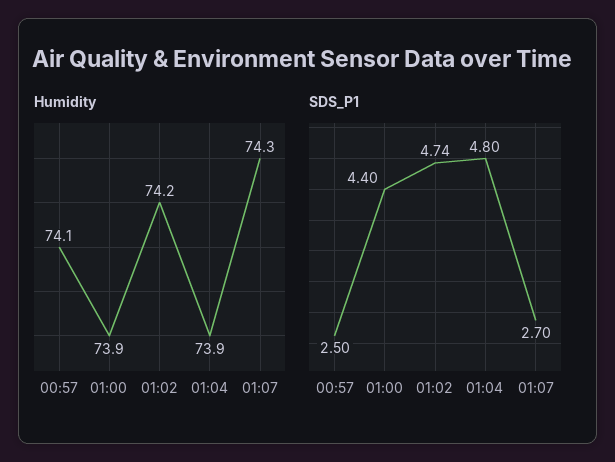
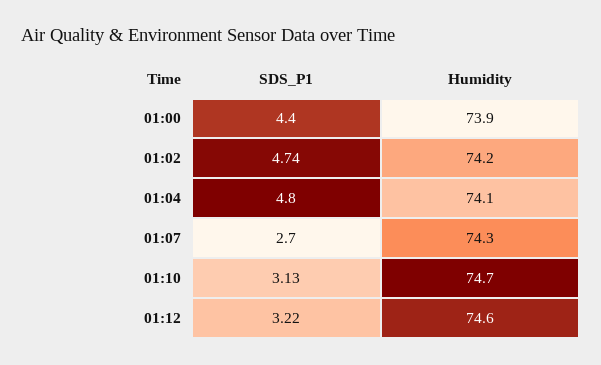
Humidity, 00:57: 74.1 -> none
Humidity, 01:04: 73.9 -> 74.1
SDS_P1, 00:57: 2.5 -> none
SDS_P1, 01:10: none -> 3.13
Humidity, 01:10: none -> 74.7
SDS_P1, 01:12: none -> 3.22
Humidity, 01:12: none -> 74.6

